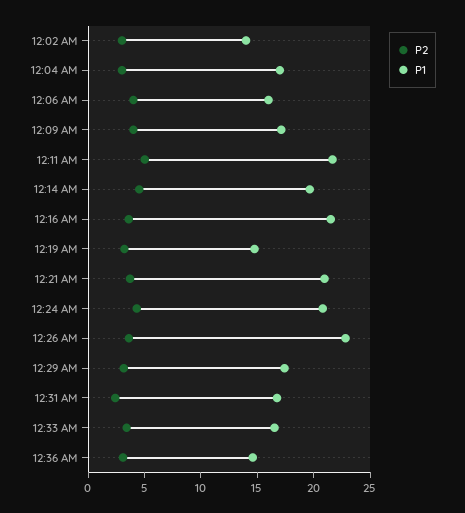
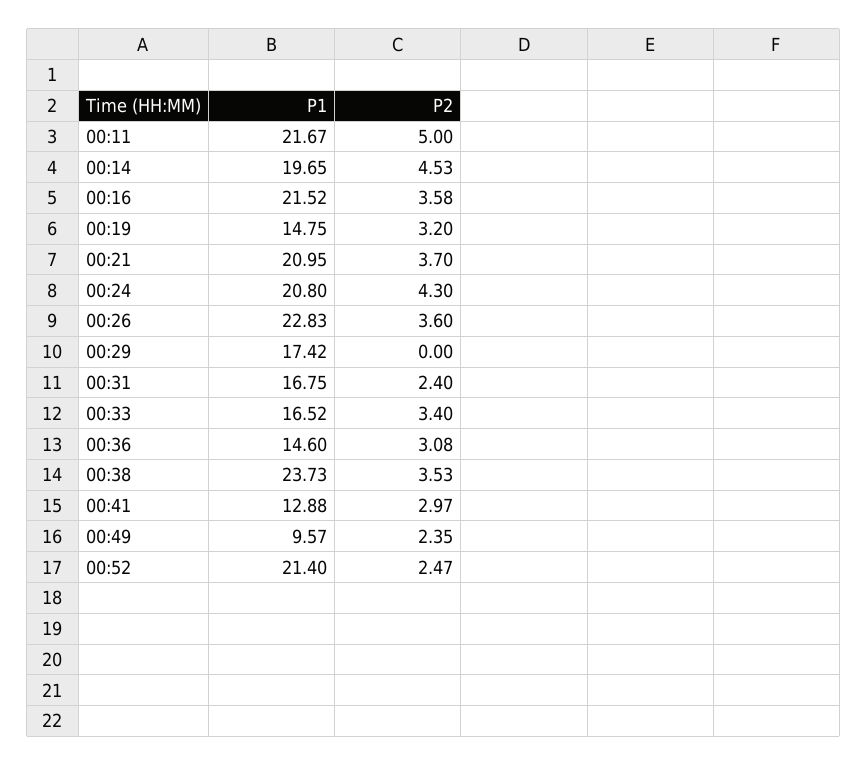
P2, 12:02 AM: 3 -> none
P1, 12:02 AM: 14 -> none
P2, 12:04 AM: 3 -> none
P1, 12:04 AM: 17 -> none
P2, 12:06 AM: 4 -> none
P1, 12:06 AM: 16 -> none
P2, 12:09 AM: 4 -> none
P1, 12:09 AM: 17 -> none
P2, 12:29 AM: 3 -> 0
P1, 00:38: none -> 23.73
P2, 00:38: none -> 3.53
P1, 00:41: none -> 12.88
P2, 00:41: none -> 2.97
P1, 00:49: none -> 9.57
P2, 00:49: none -> 2.35
P1, 00:52: none -> 21.4
P2, 00:52: none -> 2.47

